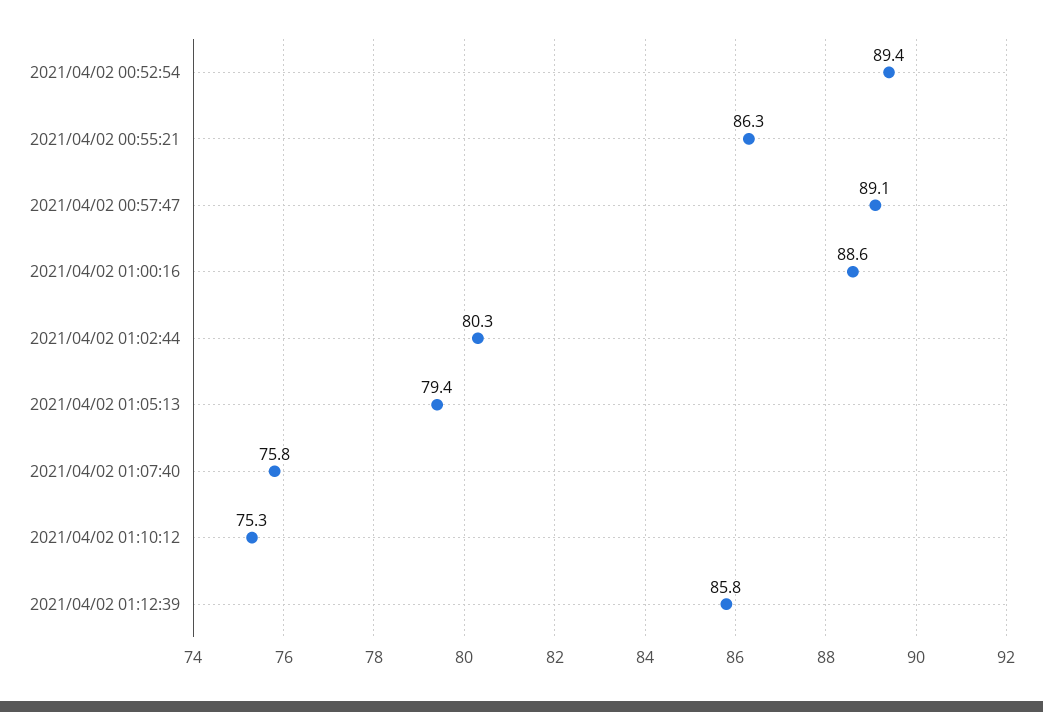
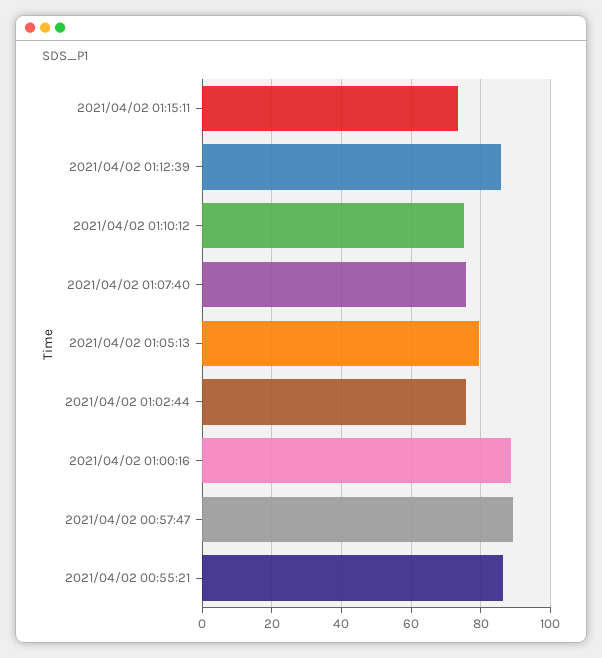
2021/04/02 00:52:54: 89.4 -> none
2021/04/02 01:02:44: 80.3 -> 76
2021/04/02 01:15:11: none -> 74

